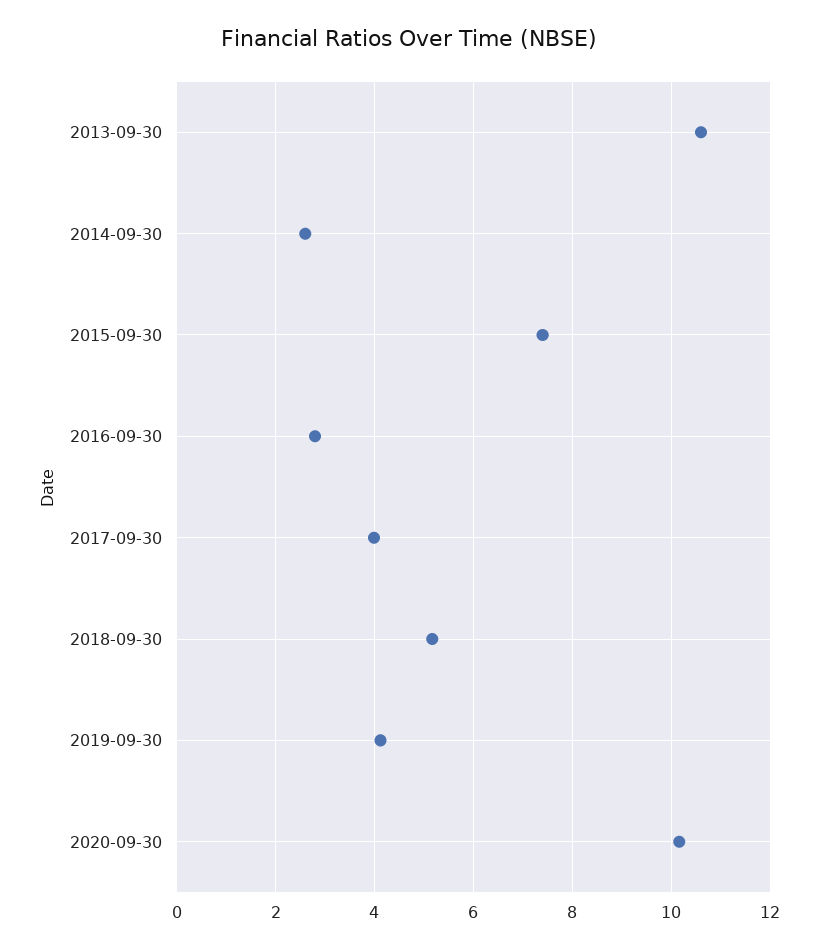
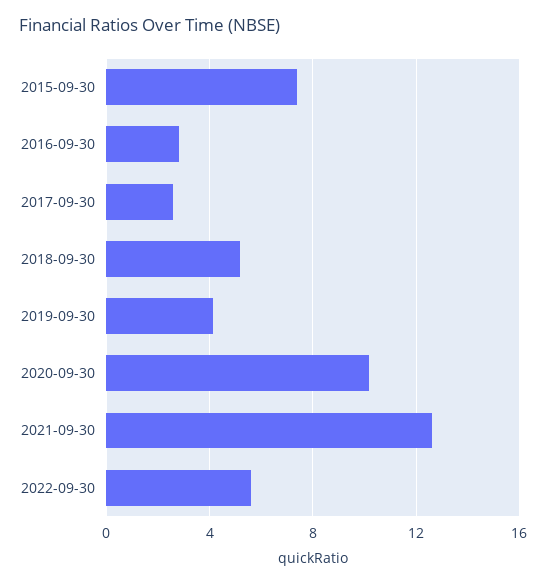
2013-09-30: 10.6 -> none
2014-09-30: 2.6 -> none
2017-09-30: 4 -> 2.5
2021-09-30: none -> 12.5
2022-09-30: none -> 5.5

